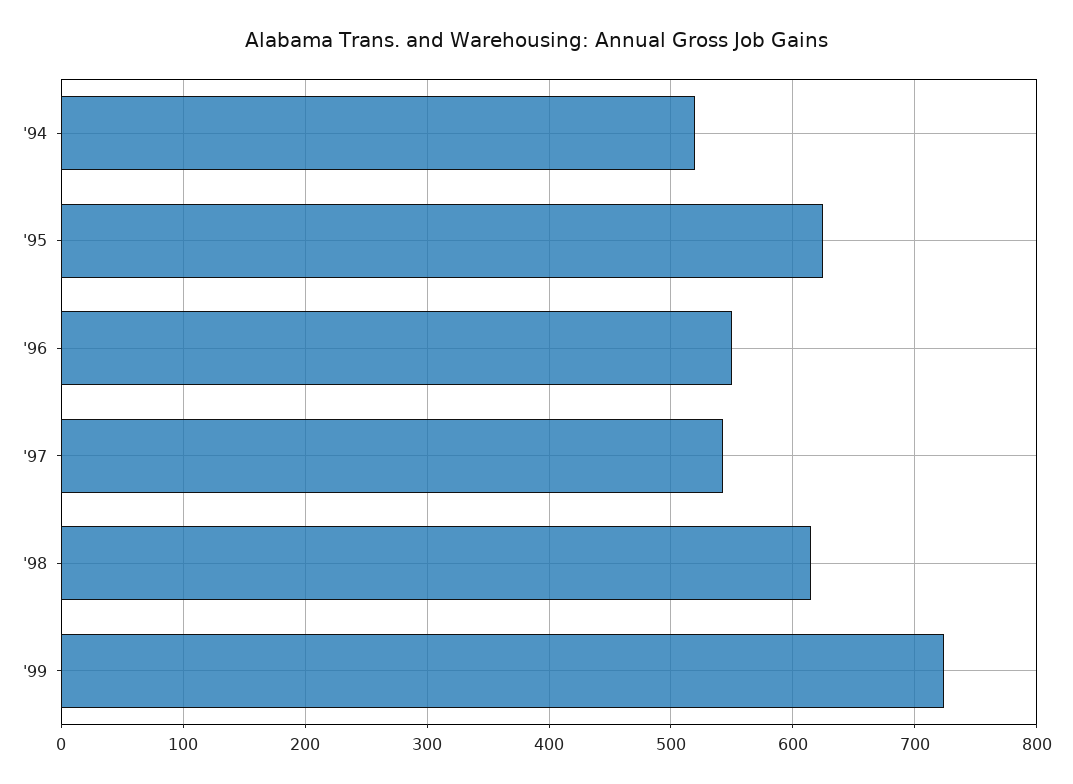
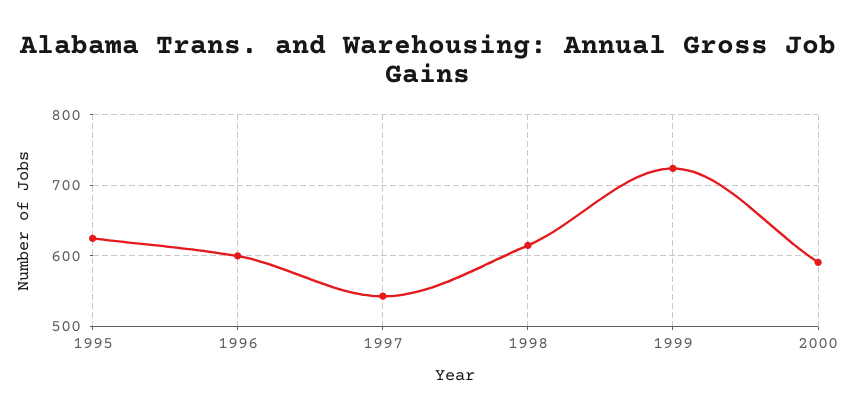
'94: 520 -> none
'96: 550 -> 600
2000: none -> 590

